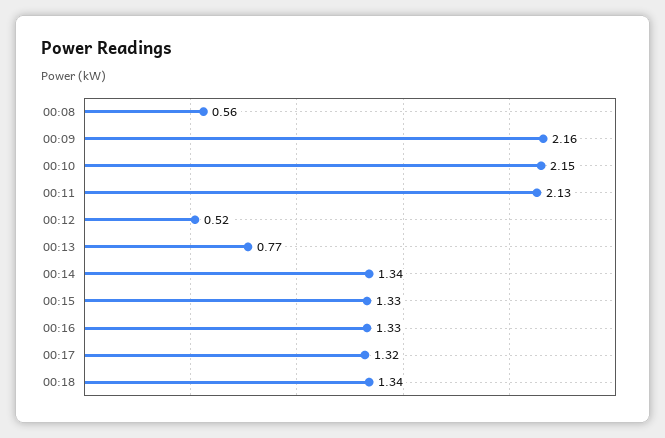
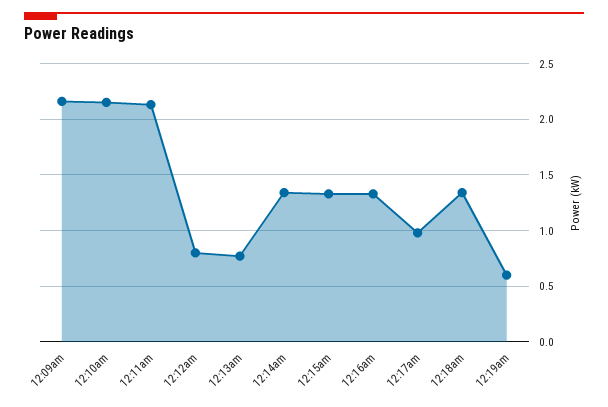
00:08: 0.56 -> none
00:12: 0.52 -> 0.8
00:17: 1.32 -> 1
12:19am: none -> 0.6

